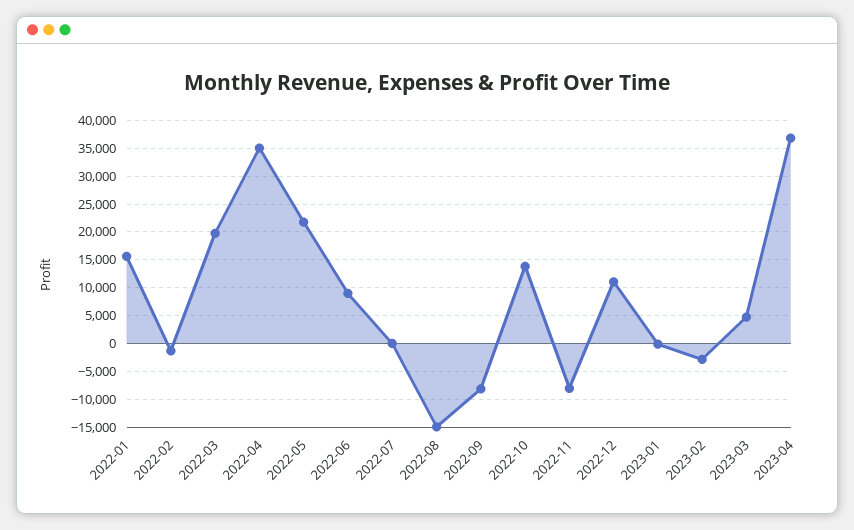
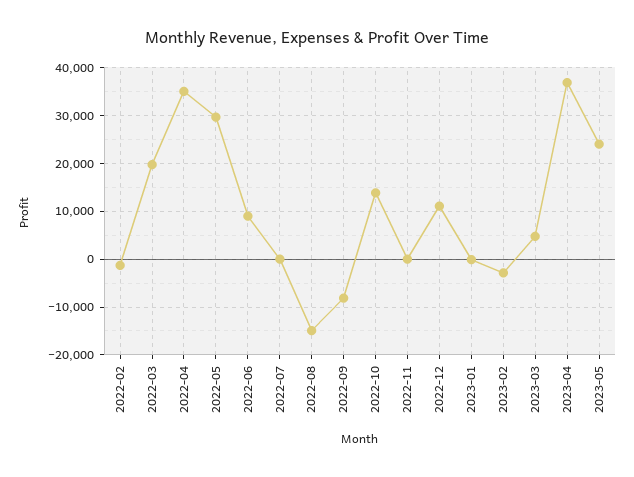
2022-01: 15000 -> none
2022-05: 22500 -> 30000
2022-11: -7500 -> 0
2023-05: none -> 24000

